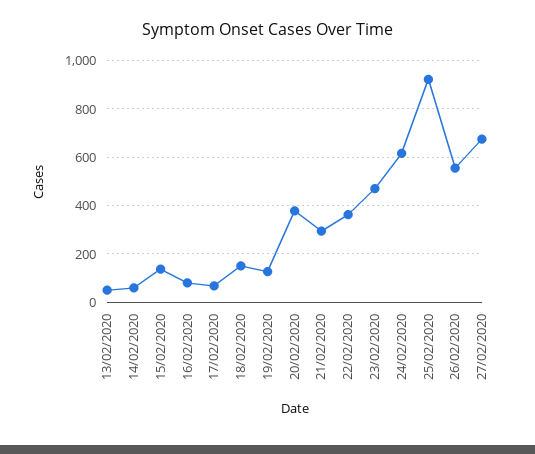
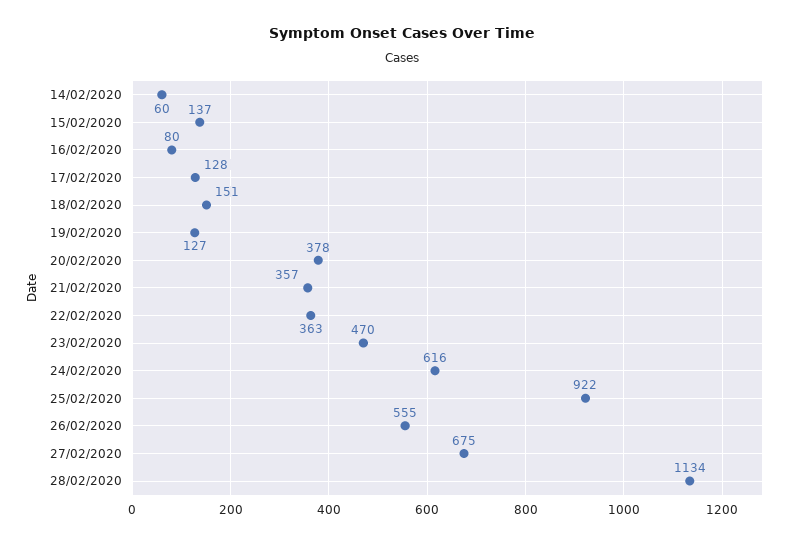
13/02/2020: 50 -> none
17/02/2020: 75 -> 128
21/02/2020: 300 -> 357
28/02/2020: none -> 1134

